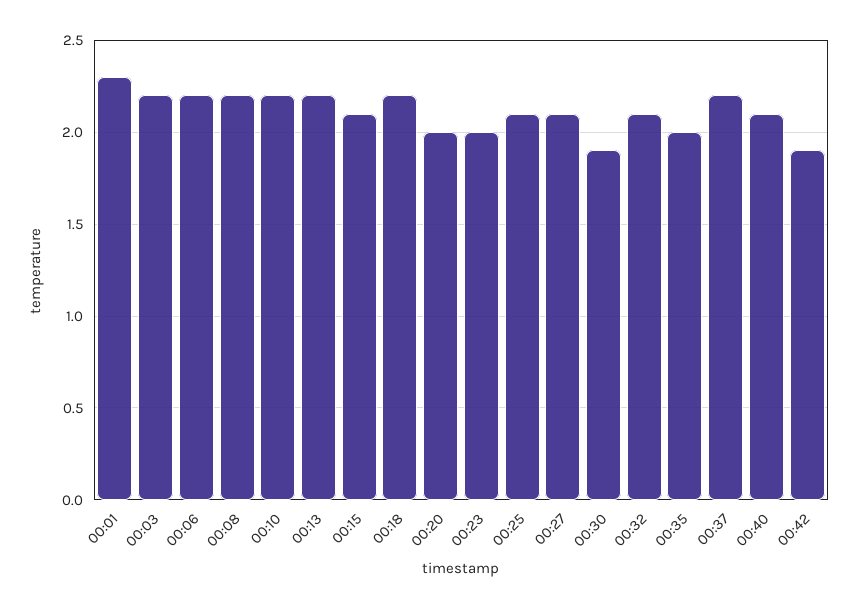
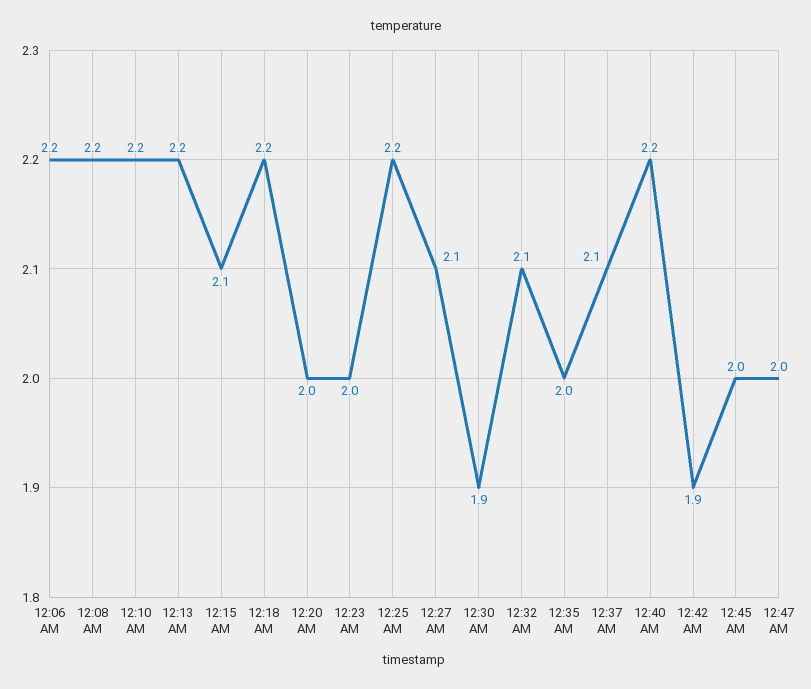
00:01: 2.3 -> none
00:03: 2.2 -> none
00:25: 2.1 -> 2.2
00:37: 2.2 -> 2.1
00:40: 2.1 -> 2.2
12:45 AM: none -> 2
12:47 AM: none -> 2

